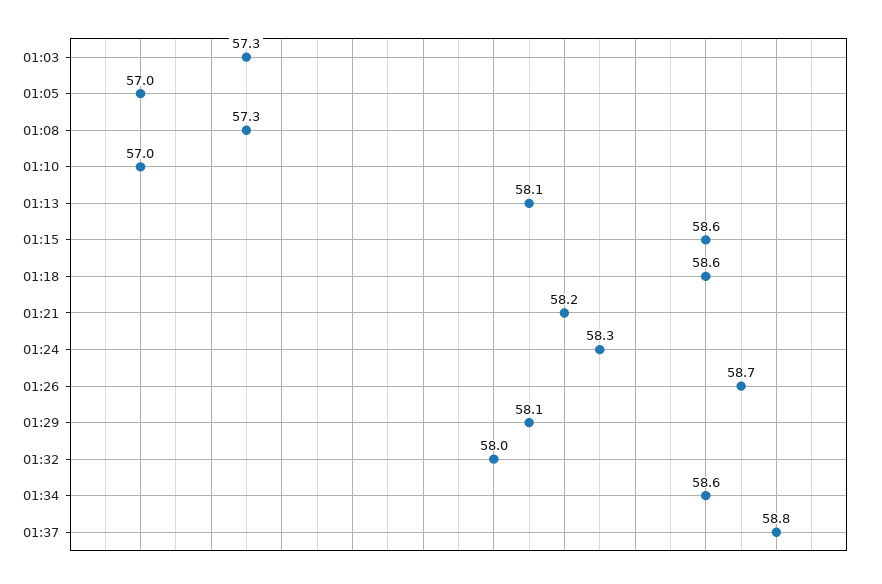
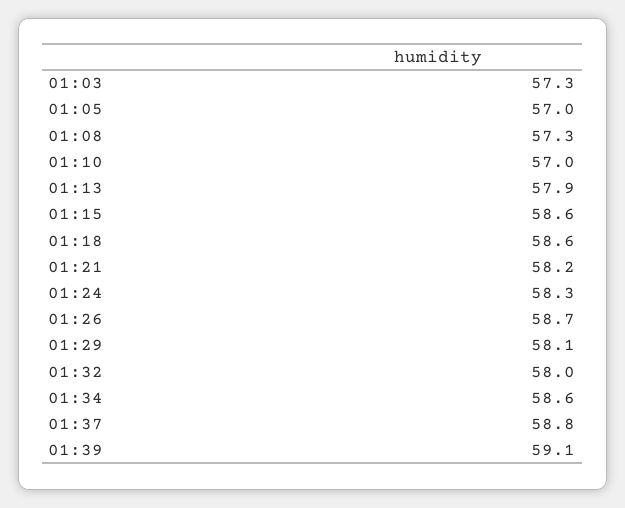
01:13: 58.1 -> 57.9
01:39: none -> 59.1

